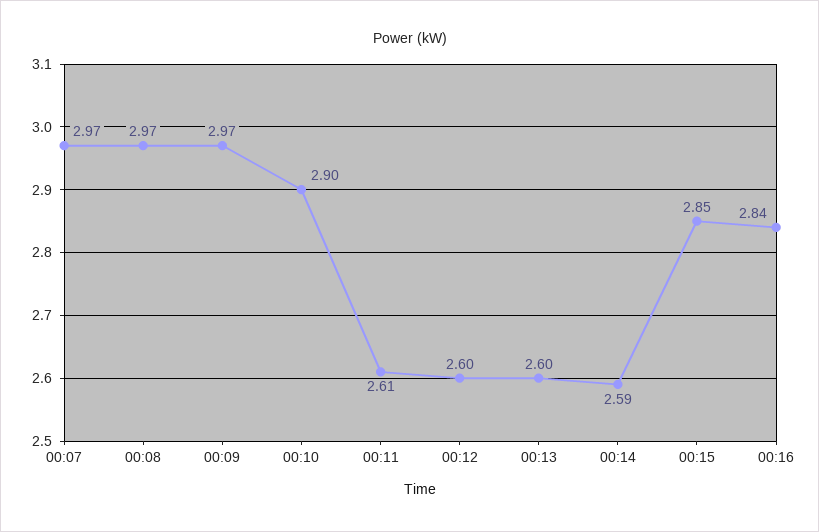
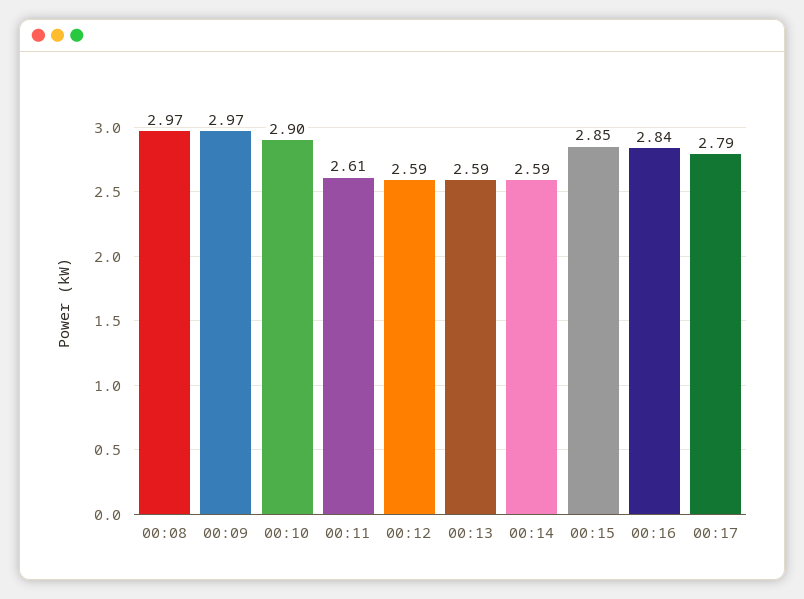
00:07: 2.97 -> none
00:12: 2.6 -> 2.59
00:13: 2.6 -> 2.59
00:17: none -> 2.79

